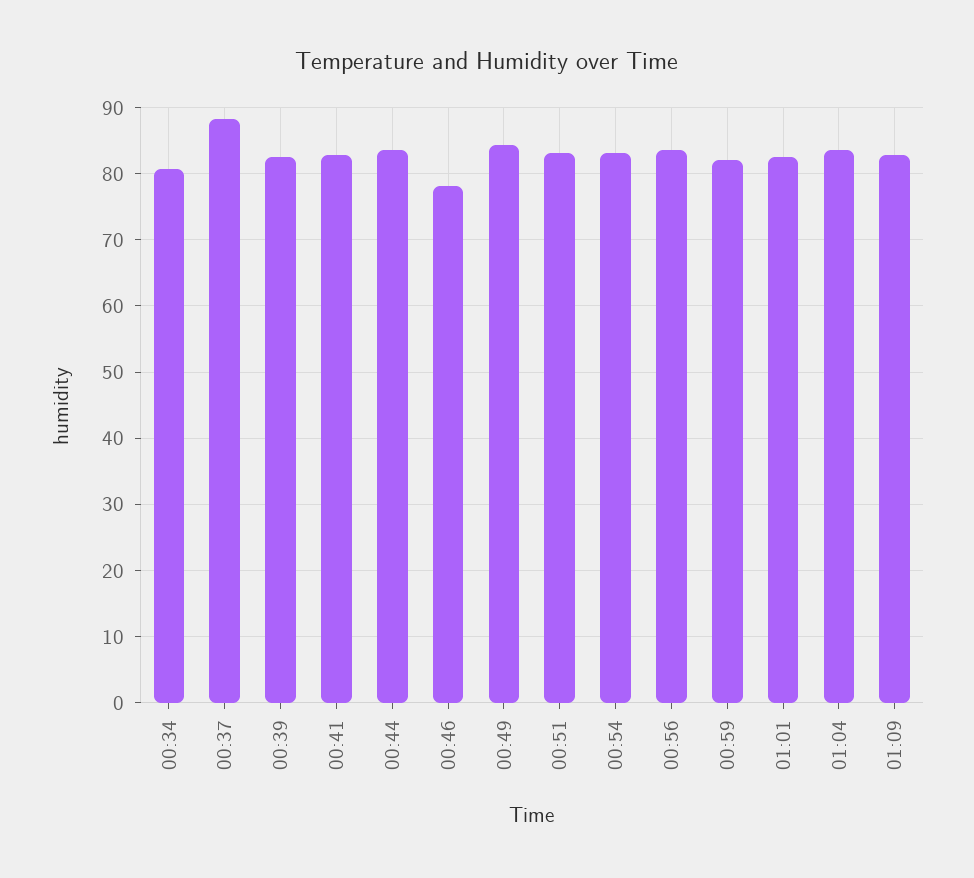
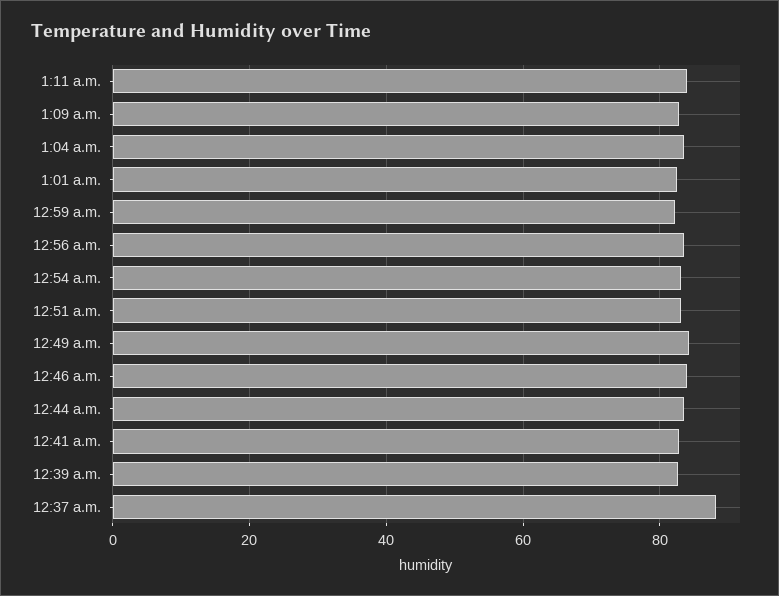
00:34: 81 -> none
00:46: 78 -> 84
1:11 a.m.: none -> 84

